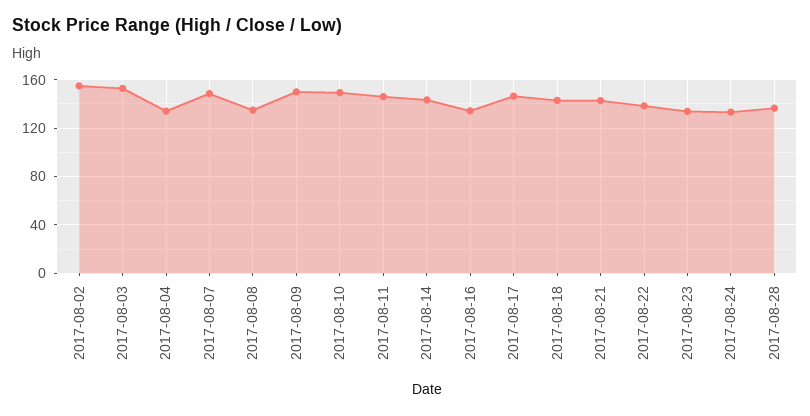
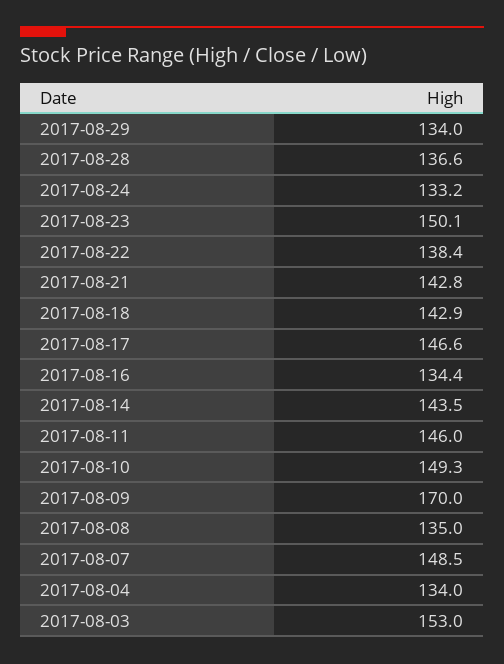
2017-08-02: 155 -> none
2017-08-09: 150 -> 170
2017-08-23: 135 -> 150.1
2017-08-29: none -> 134

